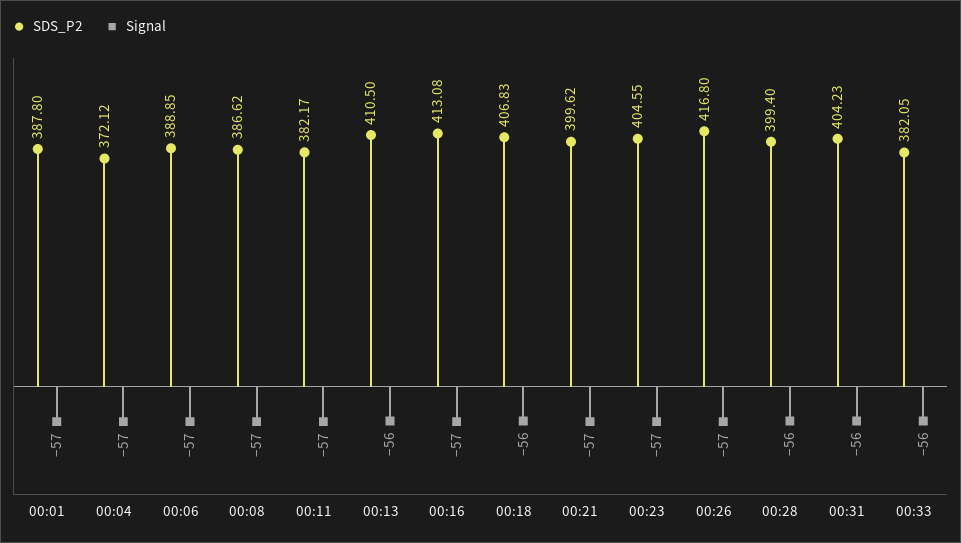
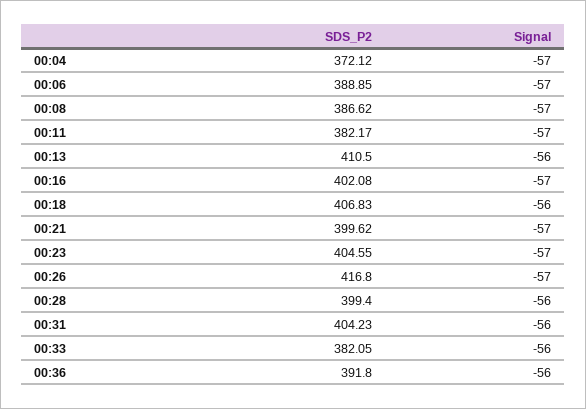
SDS_P2, 00:01: 387.8 -> none
Signal, 00:01: -57 -> none
SDS_P2, 00:16: 413.08 -> 402.08
SDS_P2, 00:36: none -> 391.8
Signal, 00:36: none -> -56

